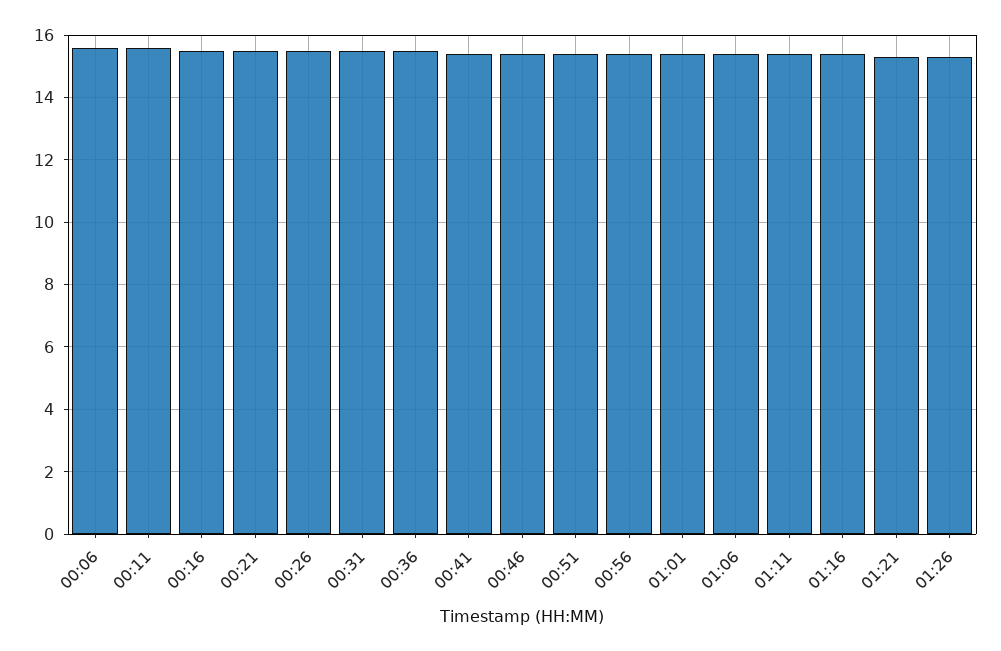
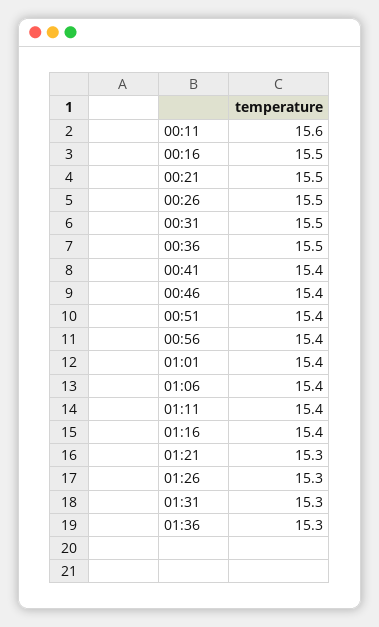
00:06: 15.5 -> none
01:31: none -> 15.3
01:36: none -> 15.3

